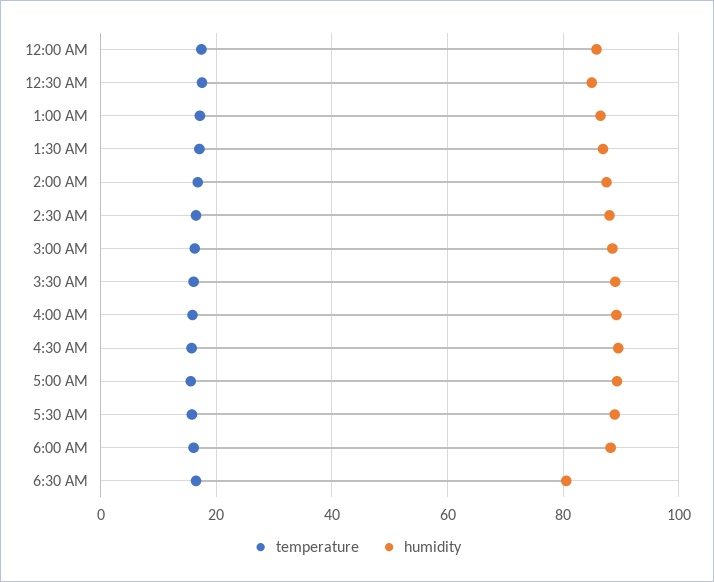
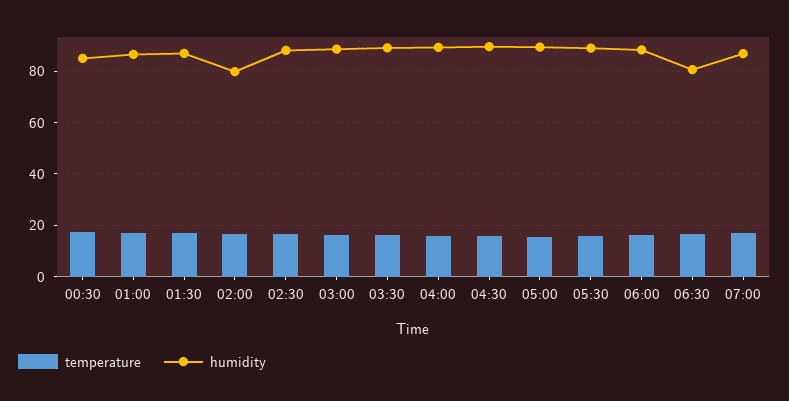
temperature, 12:00 AM: 18 -> none
humidity, 12:00 AM: 86 -> none
humidity, 2:00 AM: 88 -> 80
temperature, 07:00: none -> 17.5
humidity, 07:00: none -> 87.5

